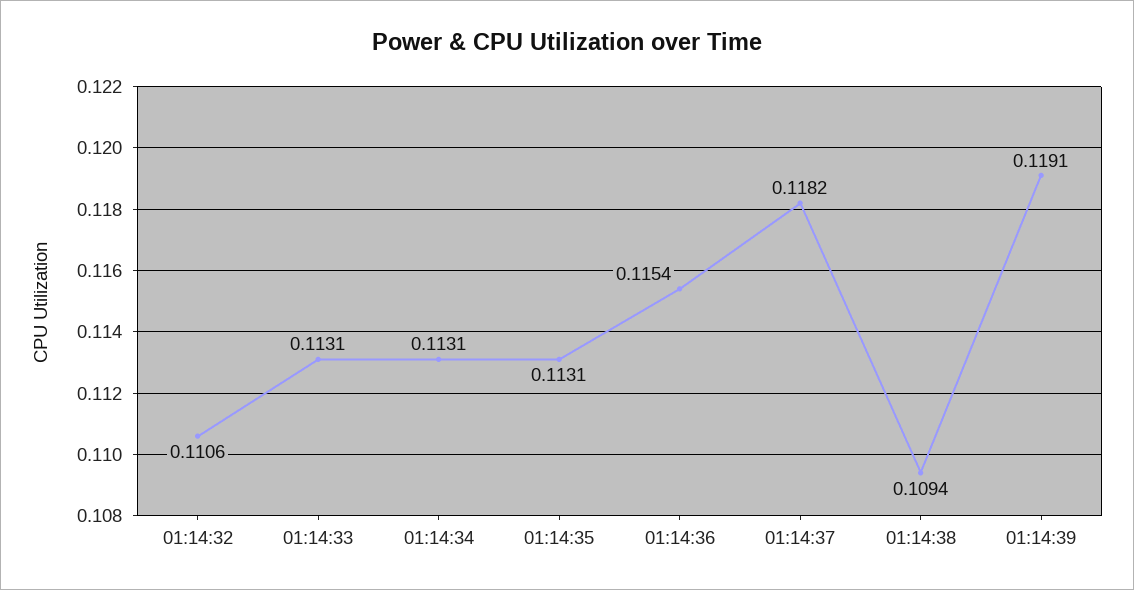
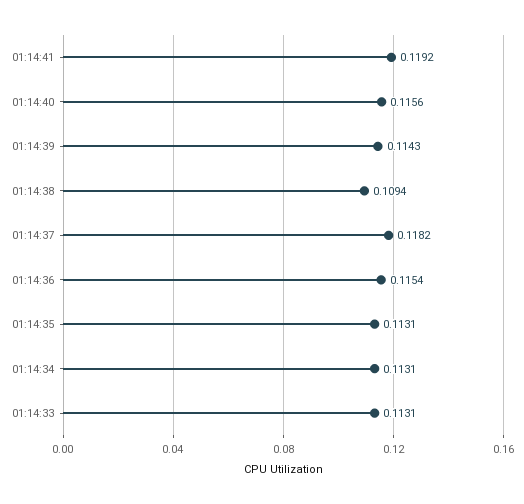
01:14:32: 0.1106 -> none
01:14:39: 0.1191 -> 0.1143
01:14:41: none -> 0.1192
01:14:40: none -> 0.1156

